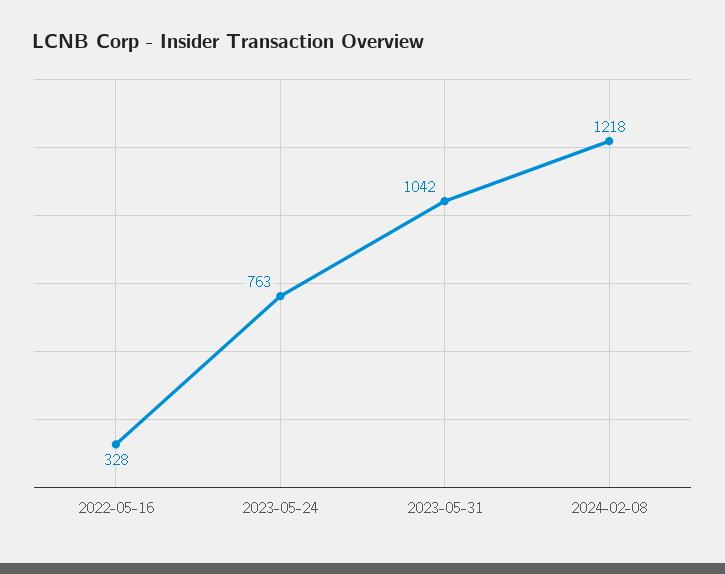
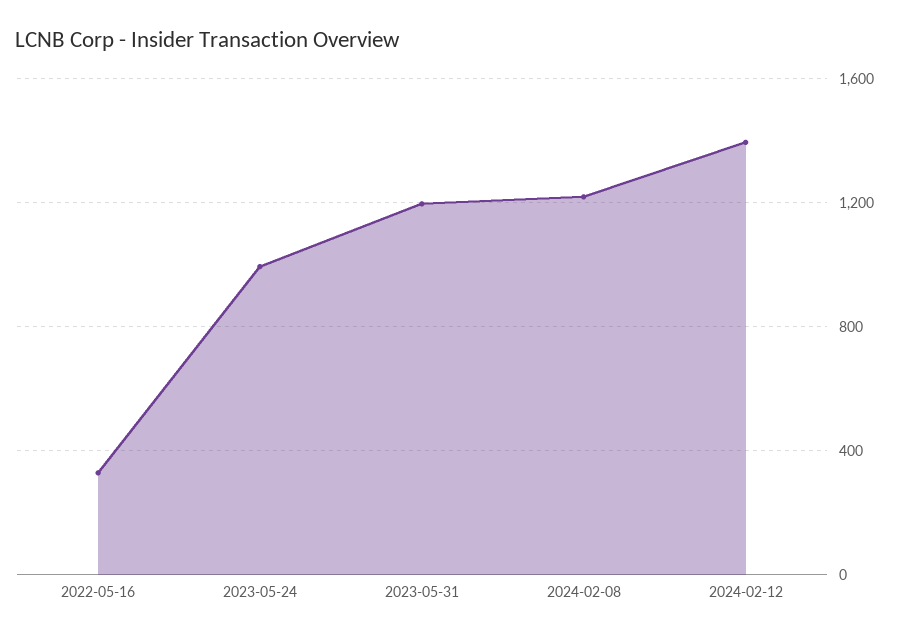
2023-05-24: 763 -> 1000
2023-05-31: 1042 -> 1200
2024-02-12: none -> 1400

